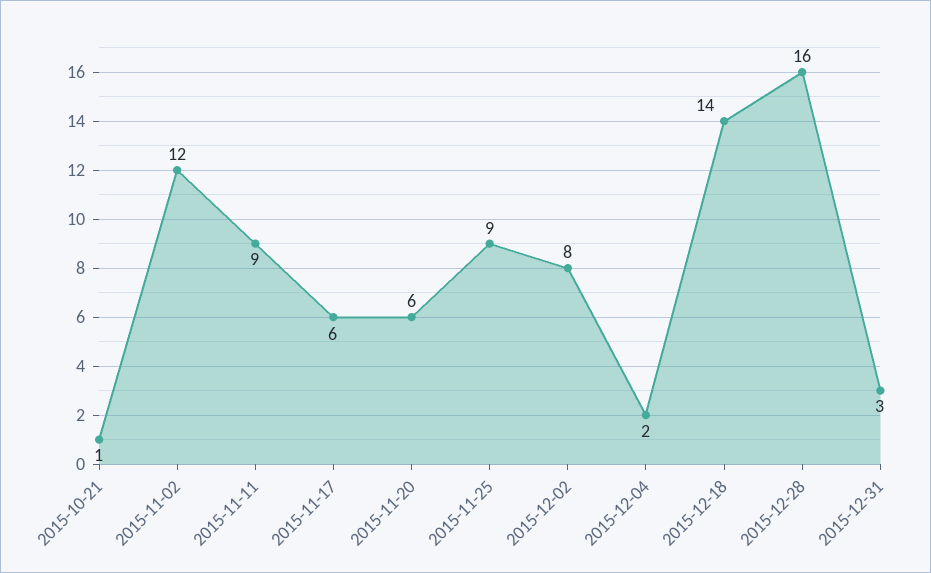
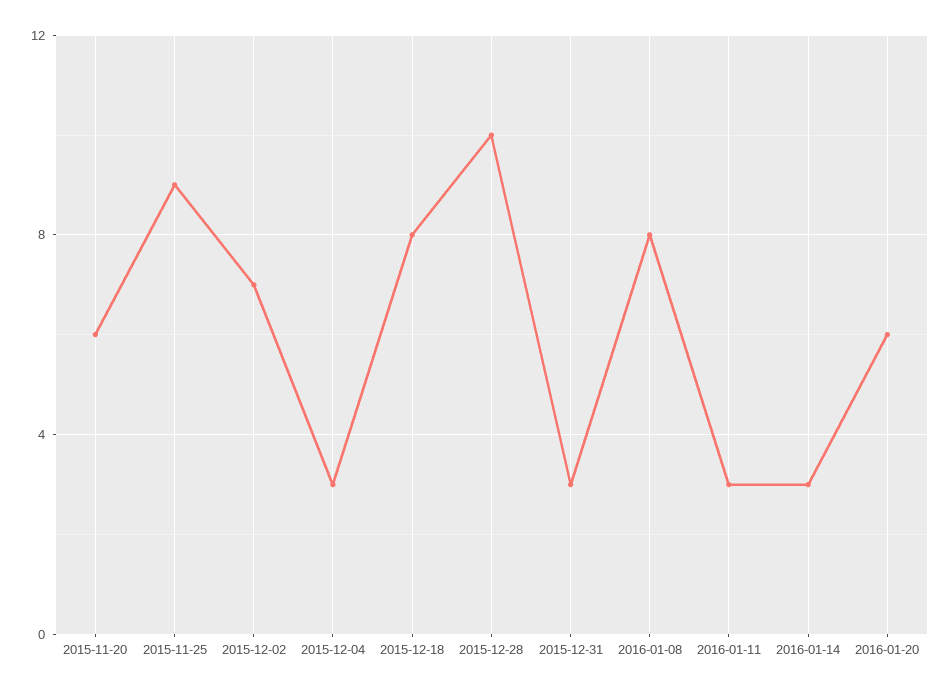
2015-10-21: 1 -> none
2015-11-02: 12 -> none
2015-11-11: 9 -> none
2015-11-17: 6 -> none
2015-12-02: 8 -> 7
2015-12-04: 2 -> 3
2015-12-18: 14 -> 8
2015-12-28: 16 -> 10
2016-01-08: none -> 8
2016-01-11: none -> 3
2016-01-14: none -> 3
2016-01-20: none -> 6

